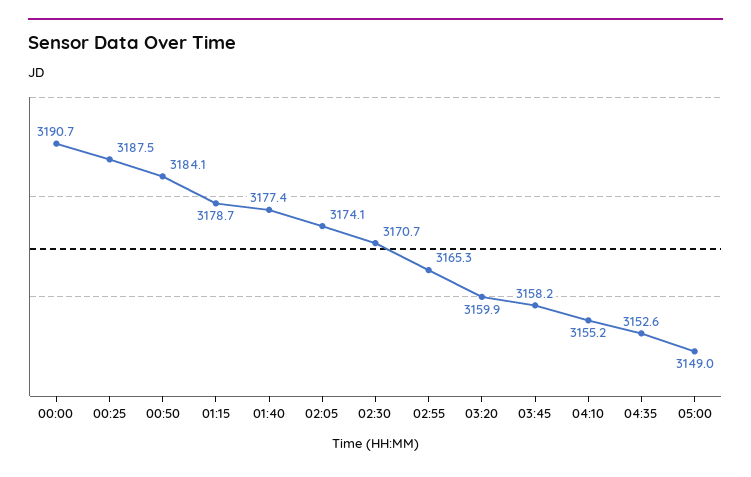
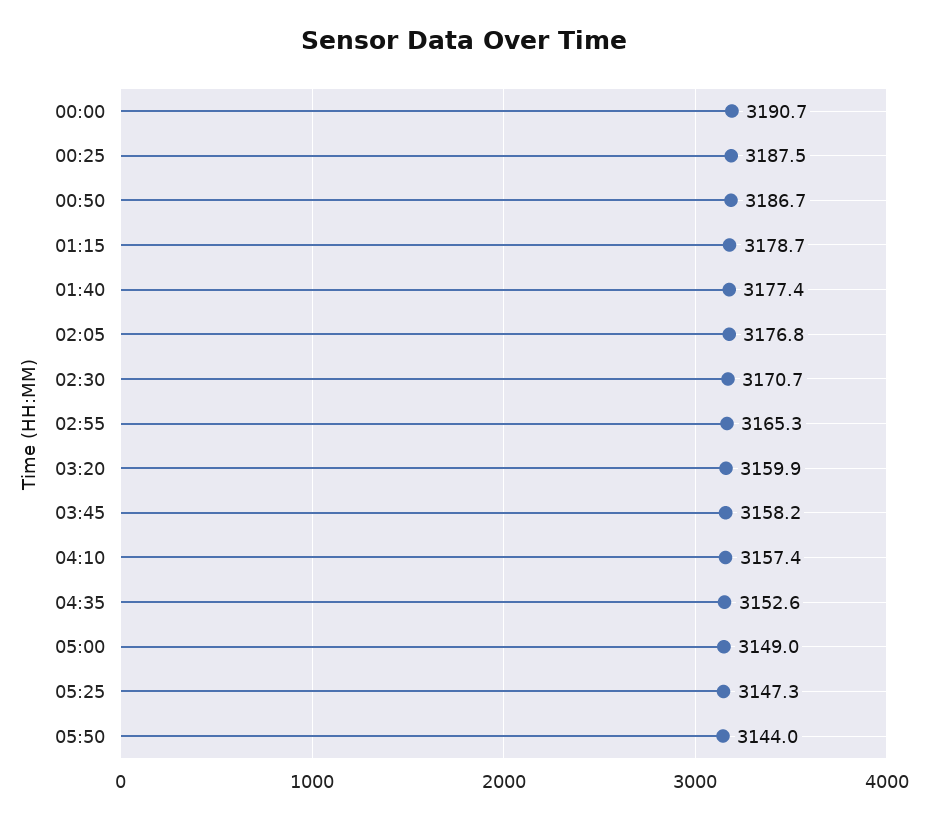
00:50: 3184.1 -> 3186.7
02:05: 3174.1 -> 3176.8
04:10: 3155.2 -> 3157.4
05:25: none -> 3147.3
05:50: none -> 3144

